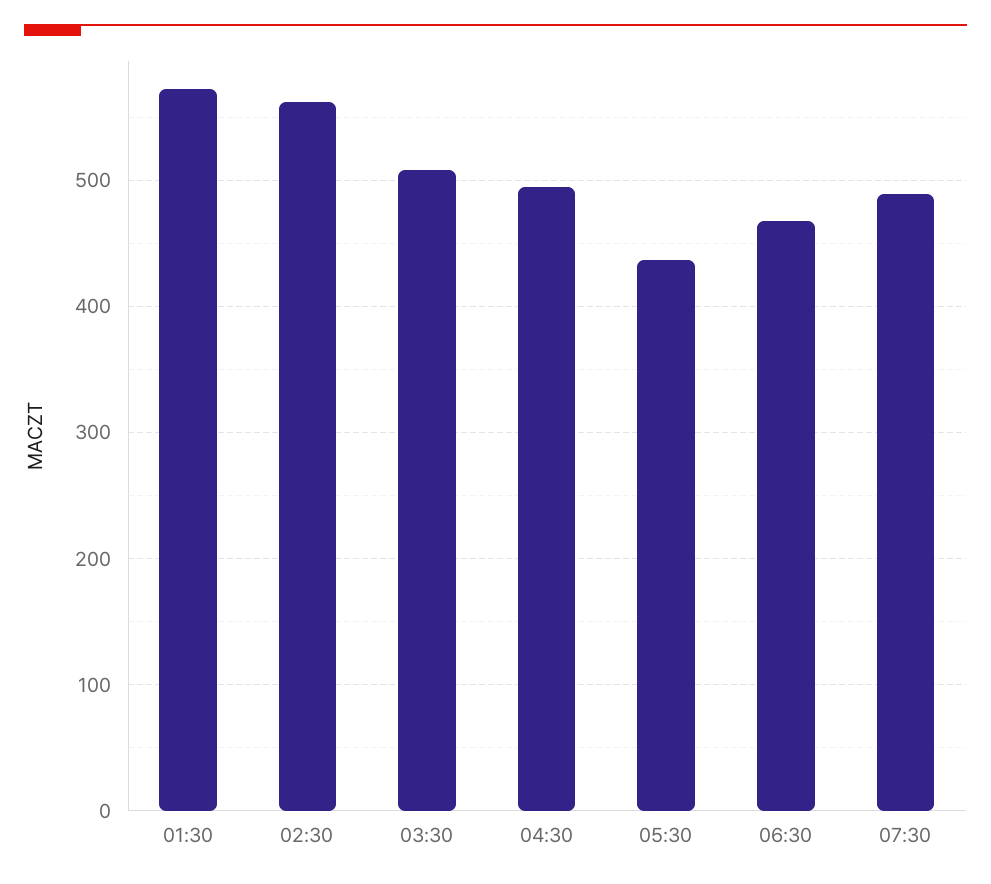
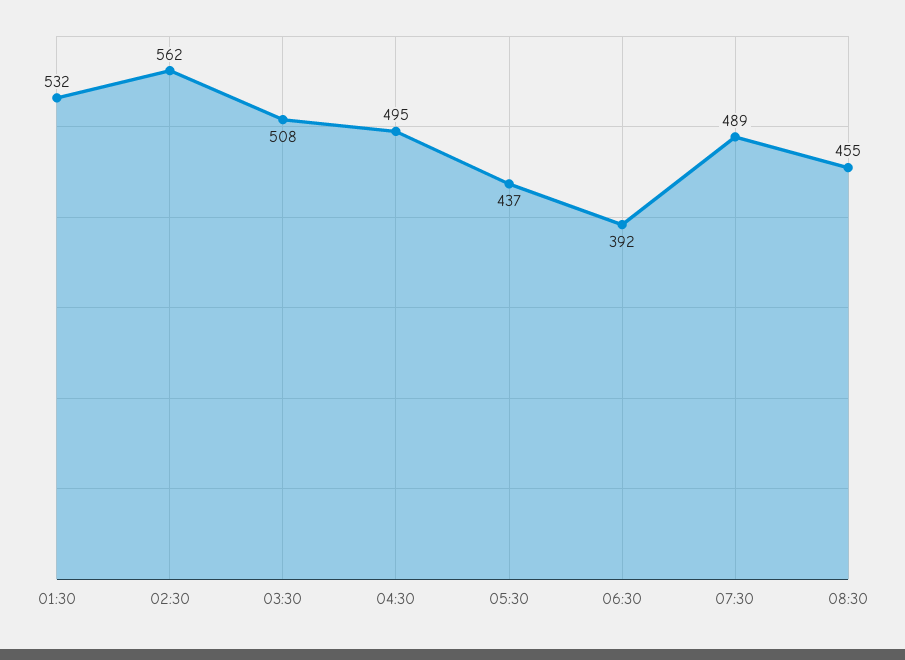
01:30: 570 -> 532
06:30: 470 -> 392
08:30: none -> 455

